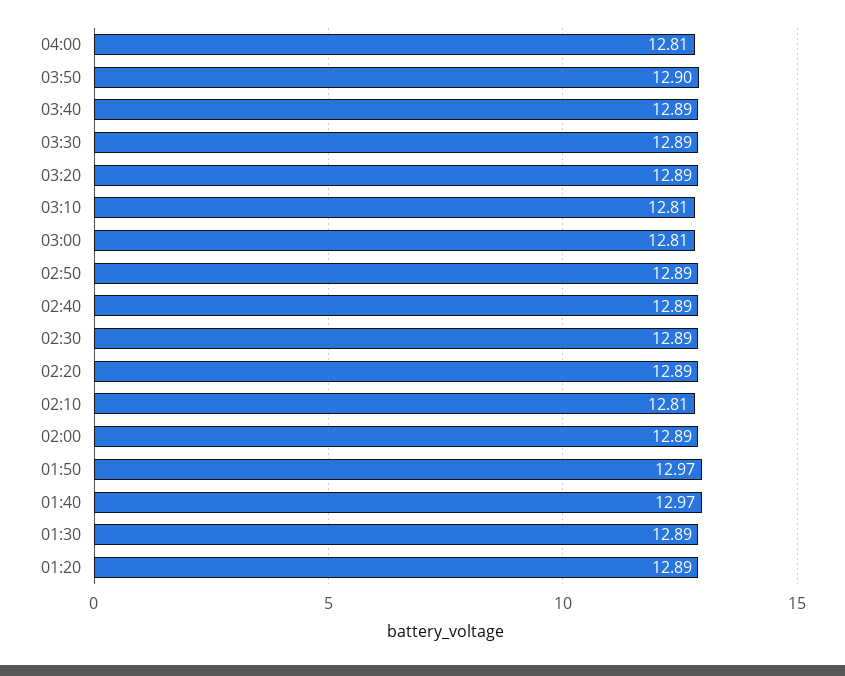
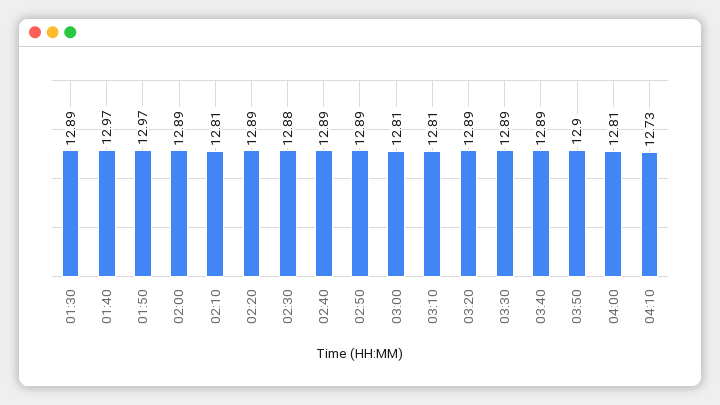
02:30: 12.89 -> 12.88
01:20: 12.89 -> none
04:10: none -> 12.73

